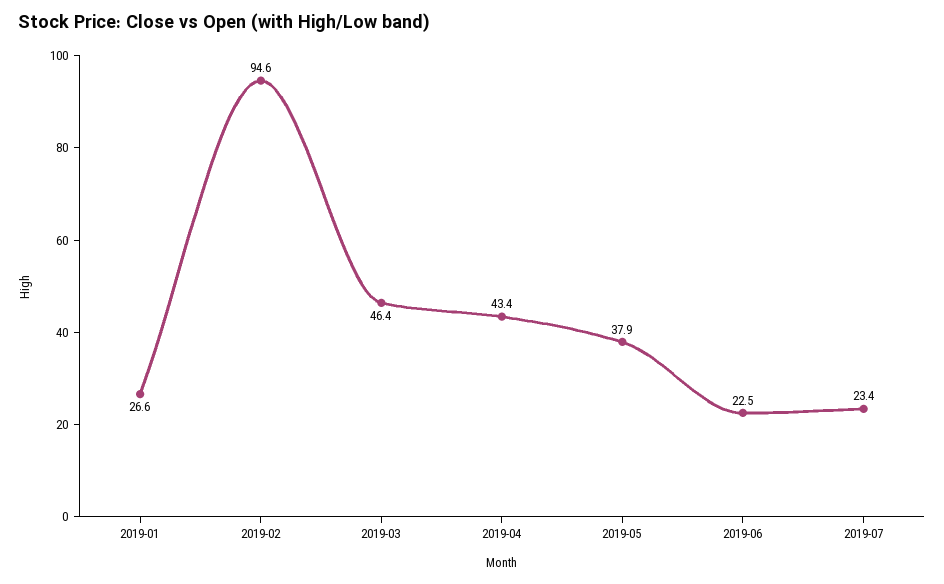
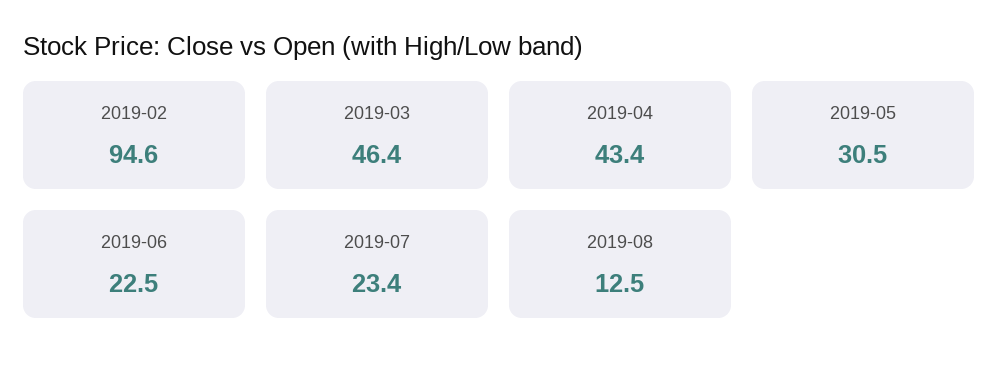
2019-01: 26.6 -> none
2019-05: 37.9 -> 30.5
2019-08: none -> 12.5

